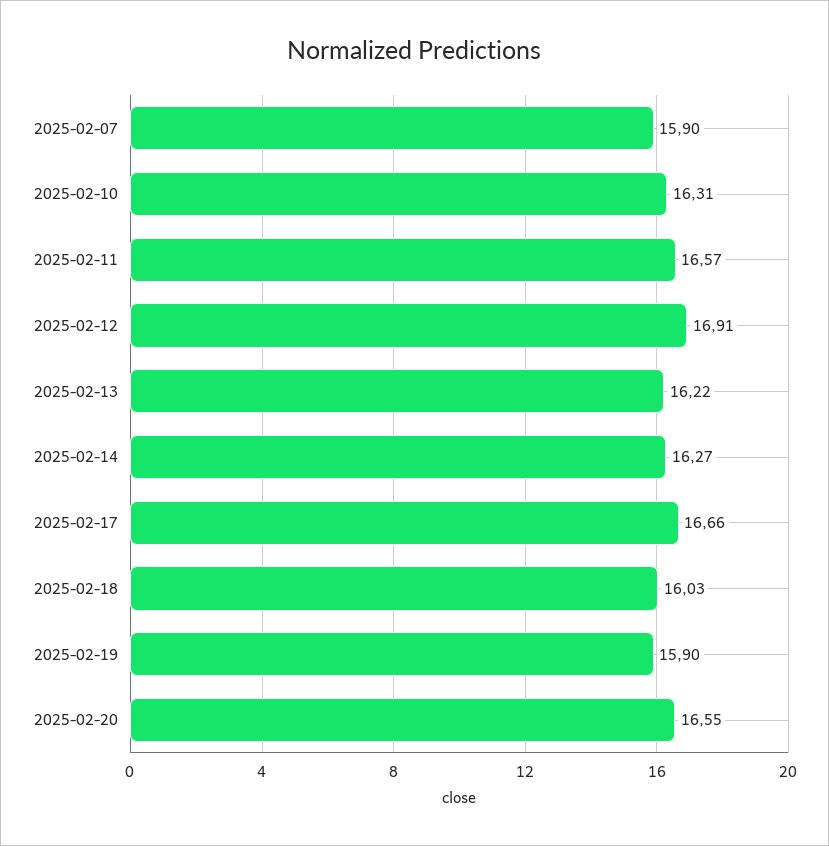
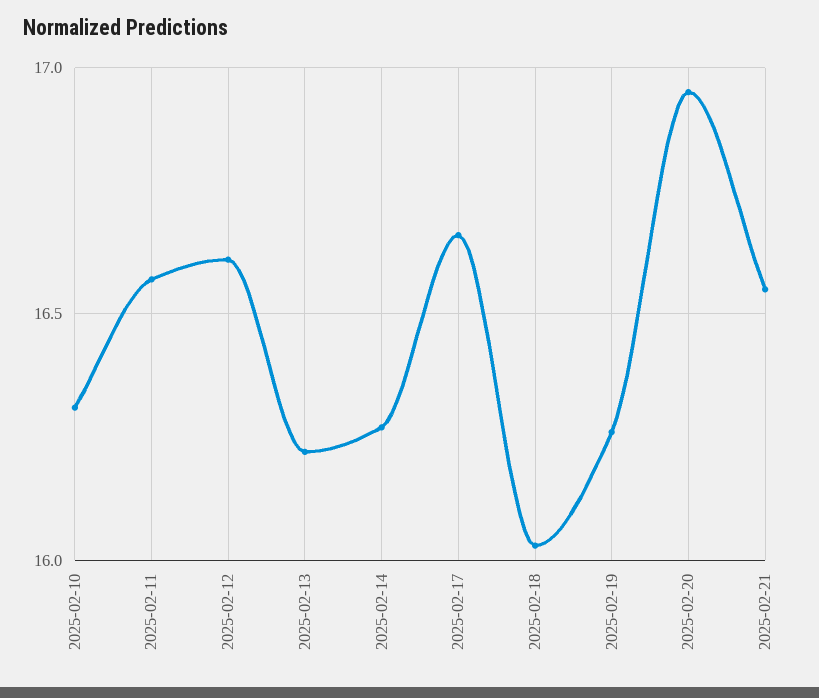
2025-02-07: 15.9 -> none
2025-02-12: 16.91 -> 16.6
2025-02-19: 15.9 -> 16.25
2025-02-20: 16.55 -> 16.95
2025-02-21: none -> 16.55

